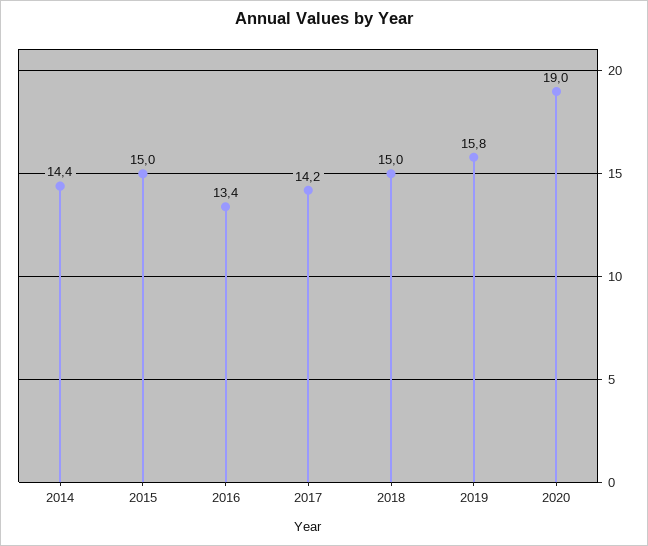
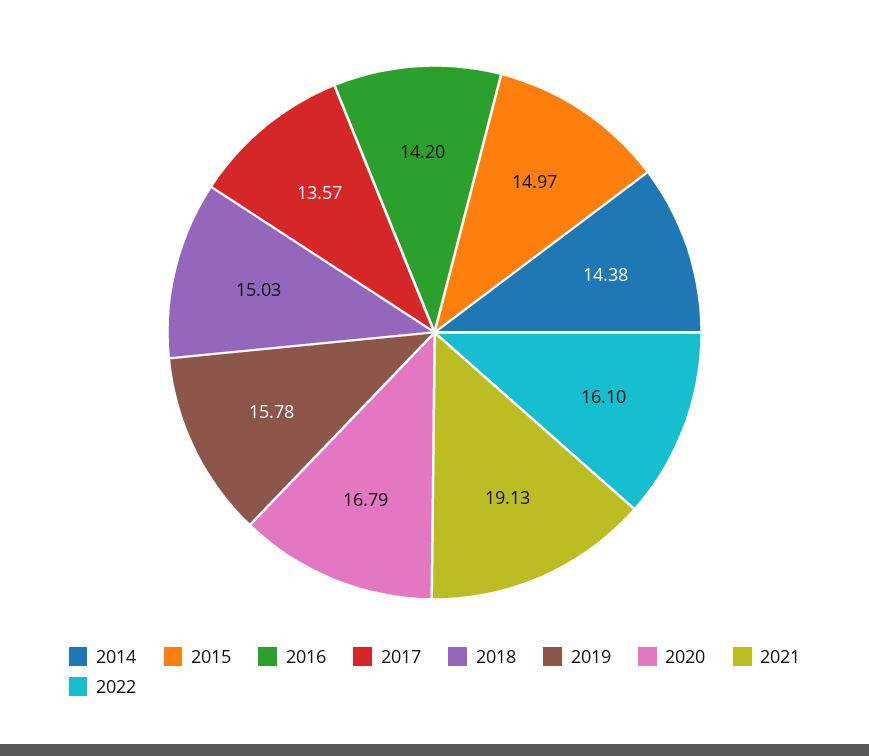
2016: 13.4 -> 14.2
2017: 14.2 -> 13.57
2020: 19 -> 16.79
2021: none -> 19.13
2022: none -> 16.1

